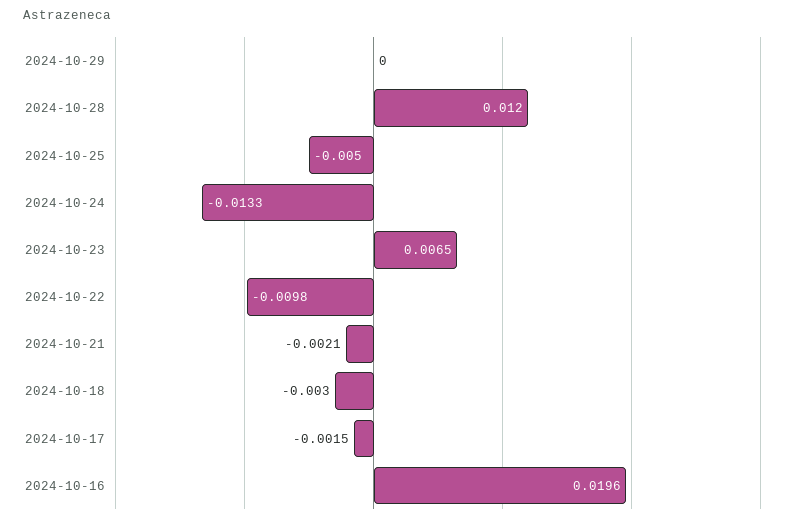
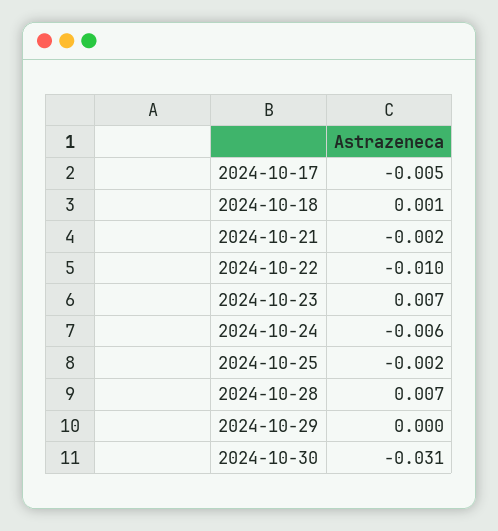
2024-10-28: 0.012 -> 0.007
2024-10-25: -0.005 -> -0.002
2024-10-24: -0.0133 -> -0.006
2024-10-18: -0.003 -> 0.001
2024-10-17: -0.0015 -> -0.005
2024-10-16: 0.0196 -> none
2024-10-30: none -> -0.031

